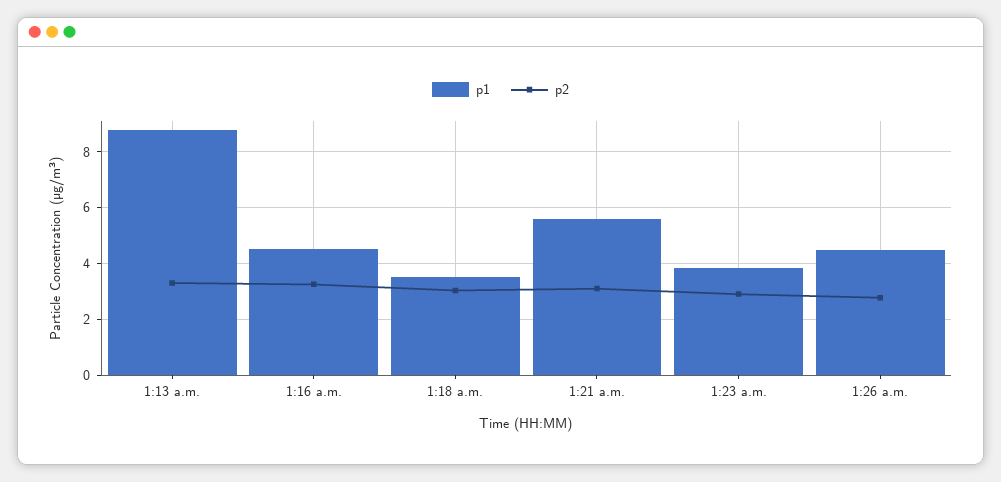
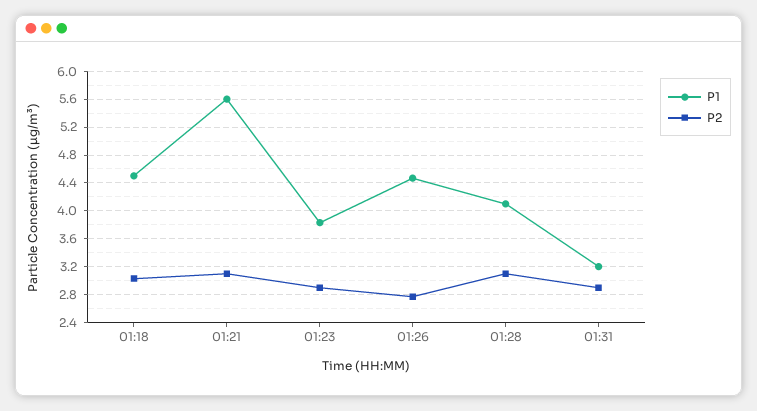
p1, 1:13 a.m.: 8.75 -> none
p2, 1:13 a.m.: 3.25 -> none
p1, 1:16 a.m.: 4.5 -> none
p2, 1:16 a.m.: 3.25 -> none
p1, 1:18 a.m.: 3.5 -> 4.5
p1, 01:28: none -> 4.1
p2, 01:28: none -> 3.1
p1, 01:31: none -> 3.2
p2, 01:31: none -> 2.9

